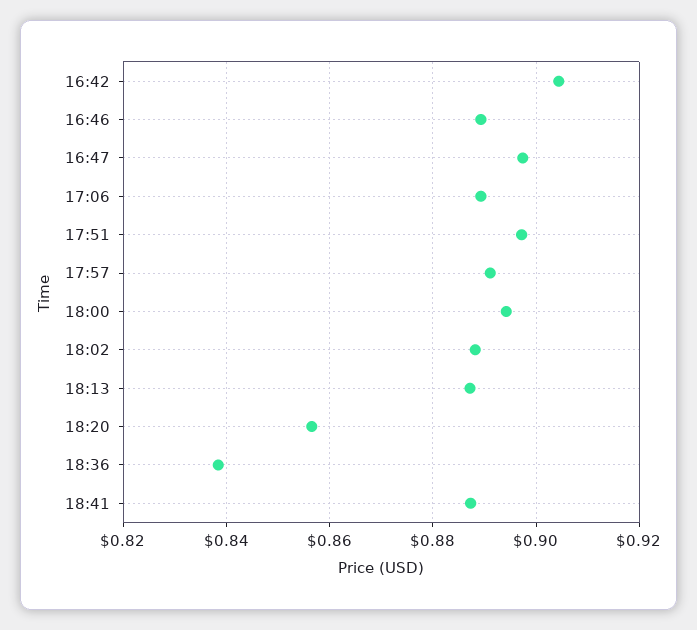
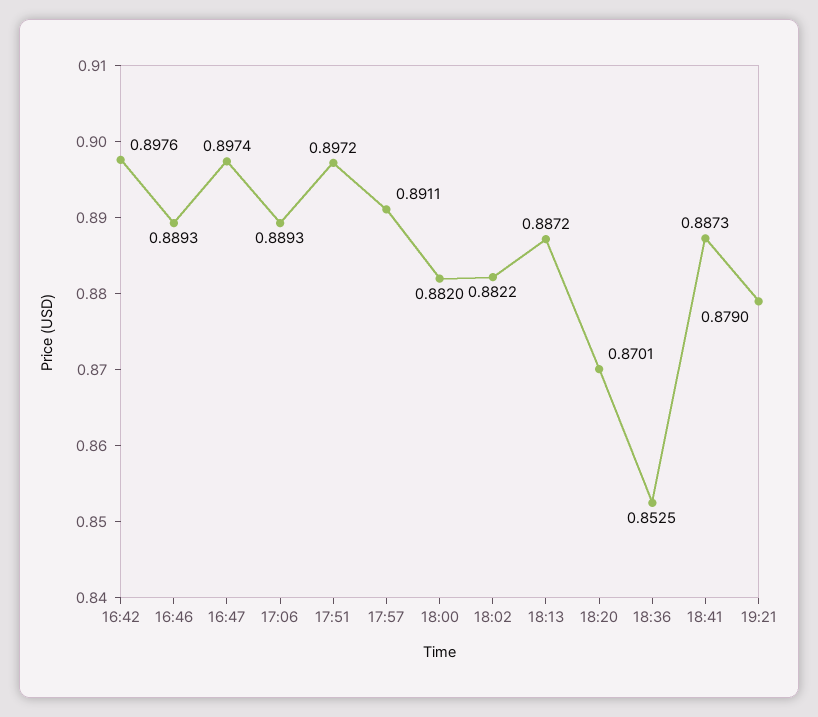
16:42: 0.904 -> 0.8976
18:00: 0.894 -> 0.882
18:02: 0.888 -> 0.8822
18:20: 0.856 -> 0.8701
18:36: 0.838 -> 0.8525
19:21: none -> 0.879

